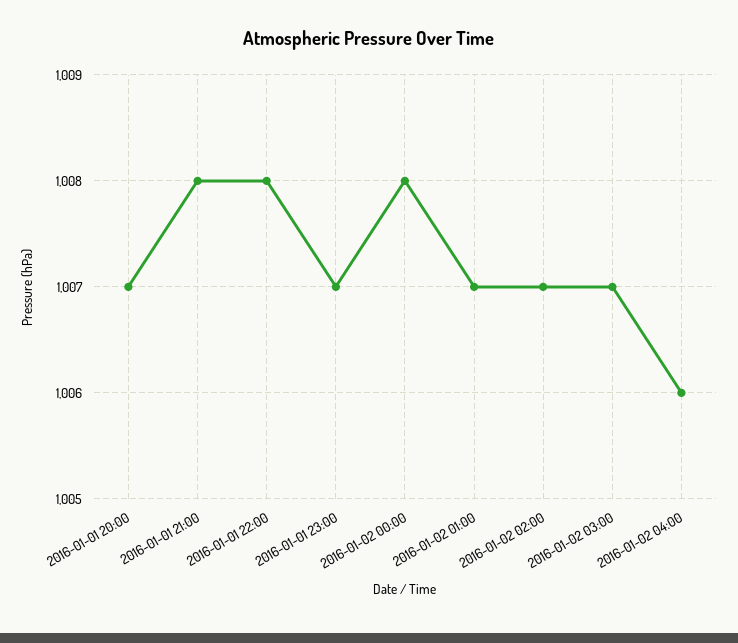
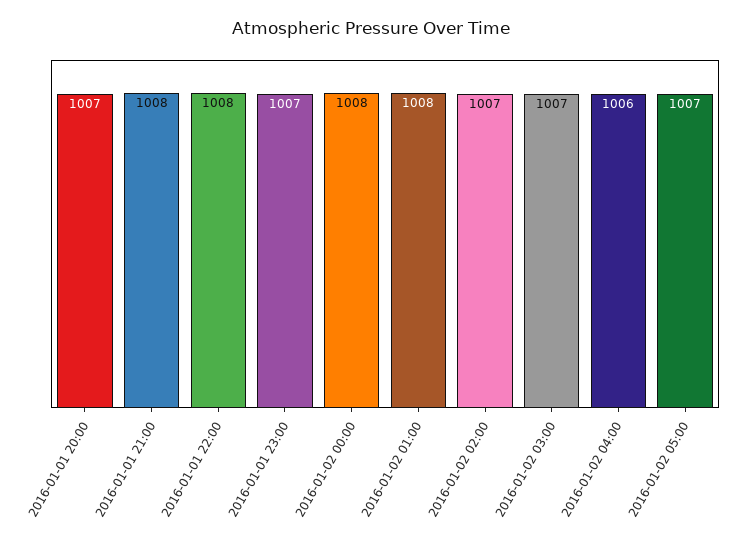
2016-01-02 01:00: 1007 -> 1008
2016-01-02 05:00: none -> 1007

